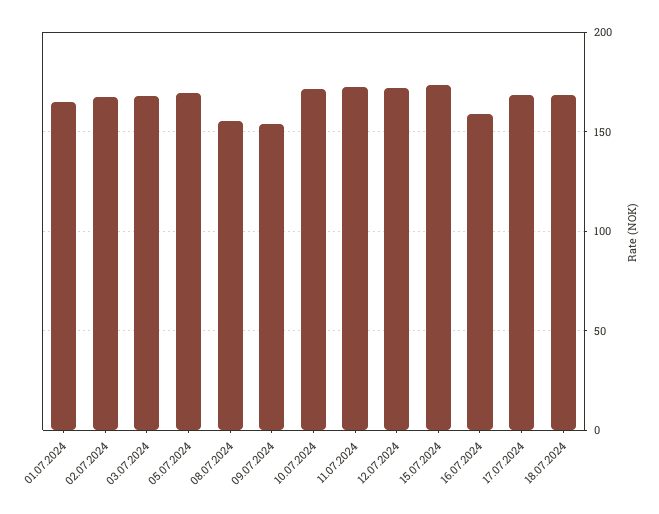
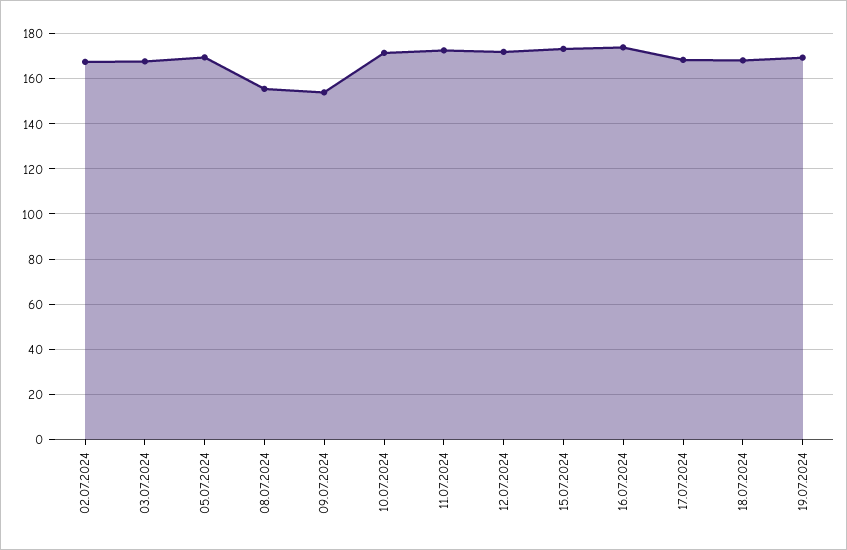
01.07.2024: 165 -> none
16.07.2024: 160 -> 175
19.07.2024: none -> 170

